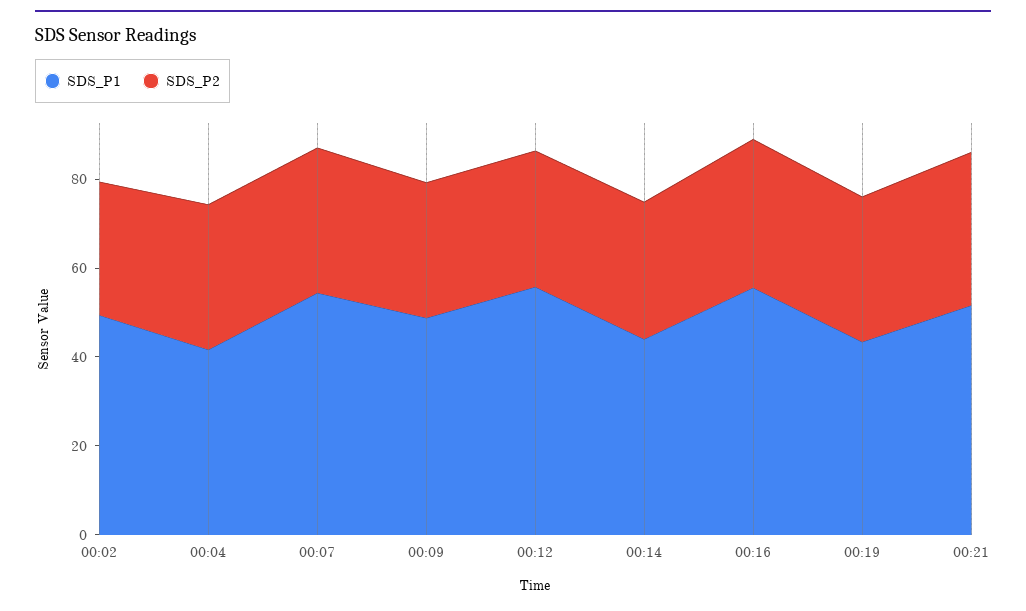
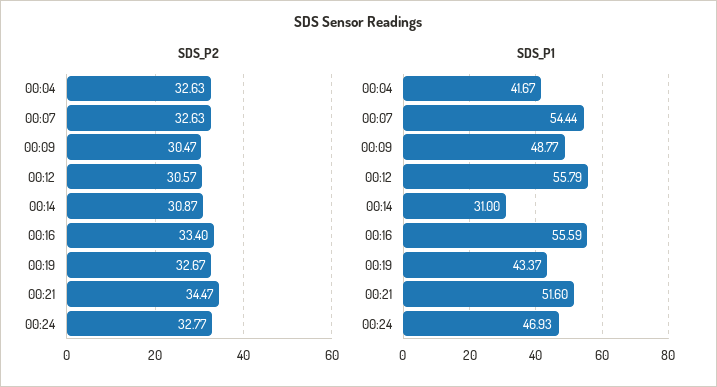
SDS_P1, 00:02: 50 -> none
SDS_P2, 00:02: 30 -> none
SDS_P1, 00:14: 45 -> 31
SDS_P2, 00:24: none -> 32.77
SDS_P1, 00:24: none -> 46.93

